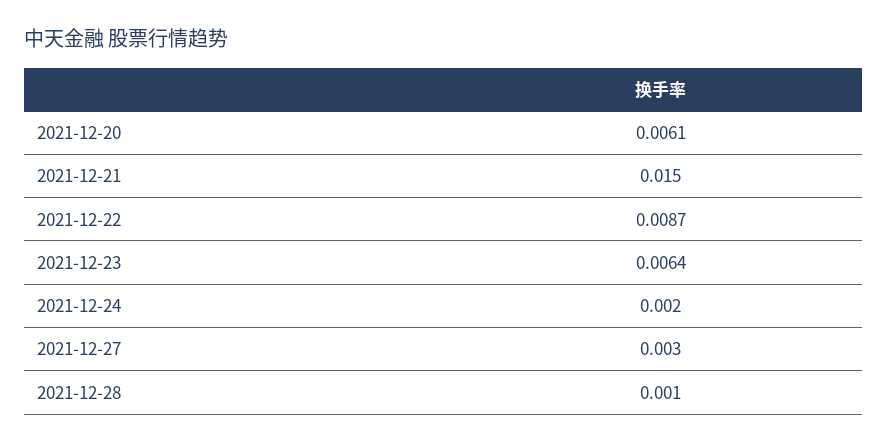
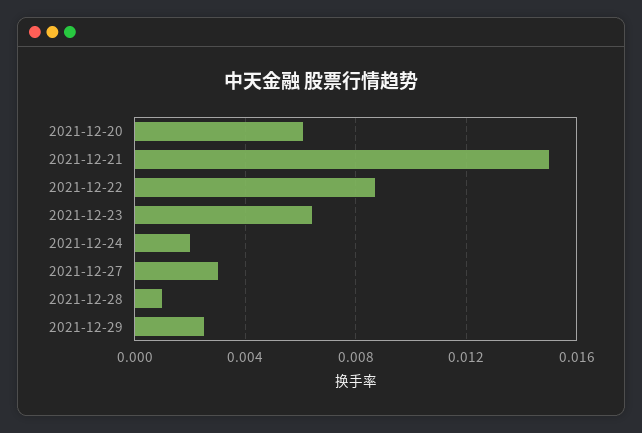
2021-12-29: none -> 0.0025

